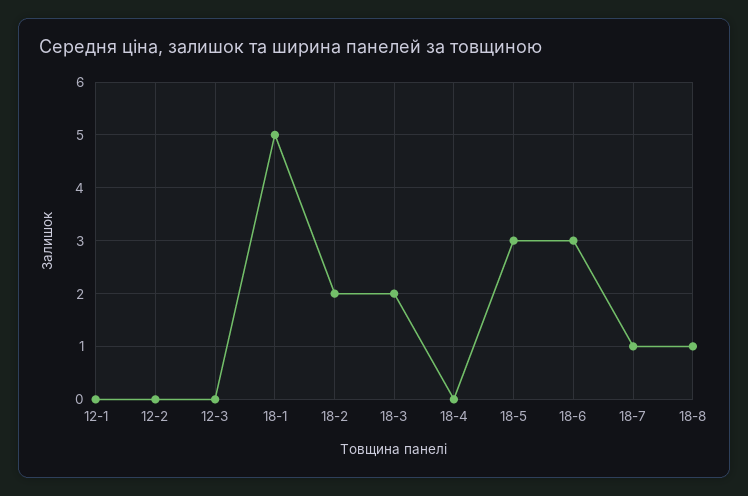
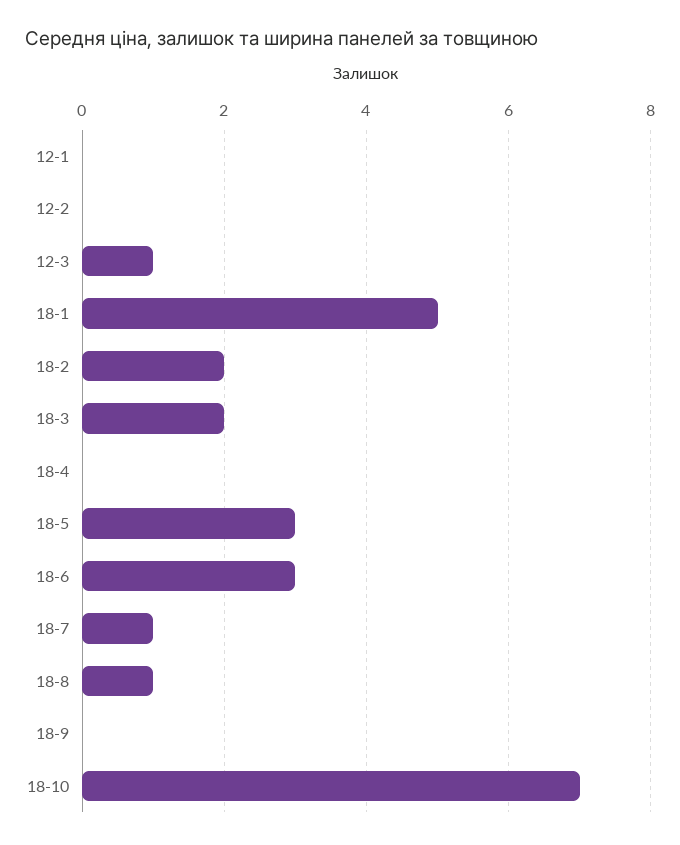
12-3: 0 -> 1
18-9: none -> 0
18-10: none -> 7

